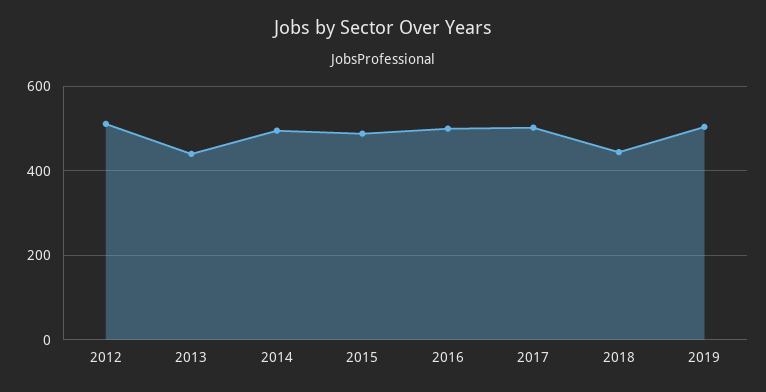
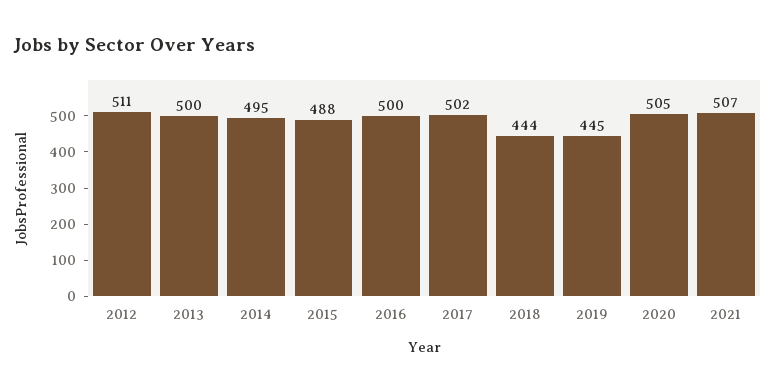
2013: 440 -> 500
2019: 500 -> 445
2020: none -> 505
2021: none -> 507

